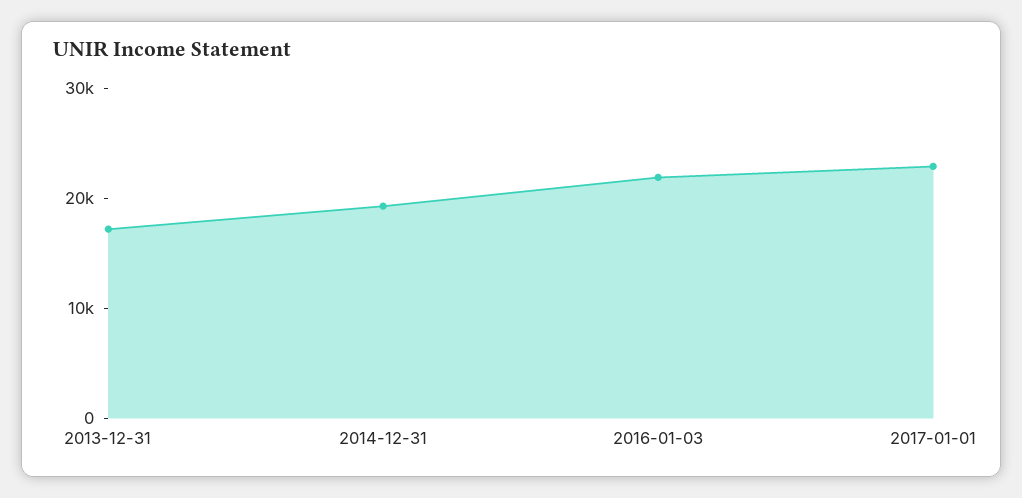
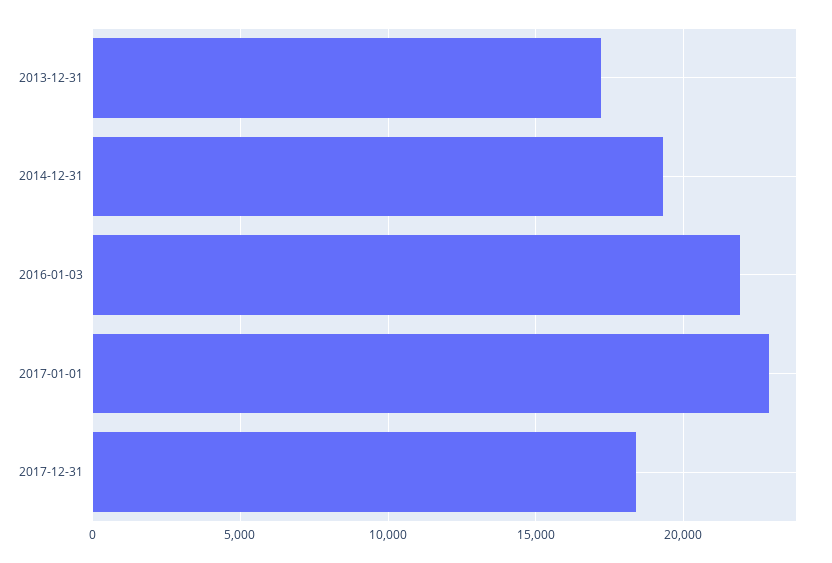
2017-12-31: none -> 18500

